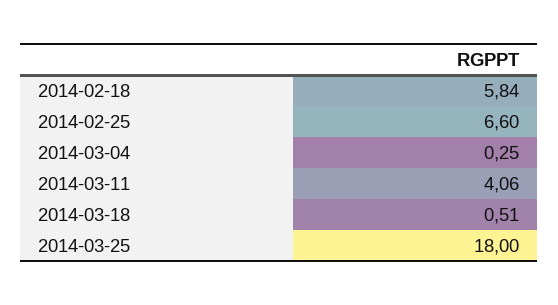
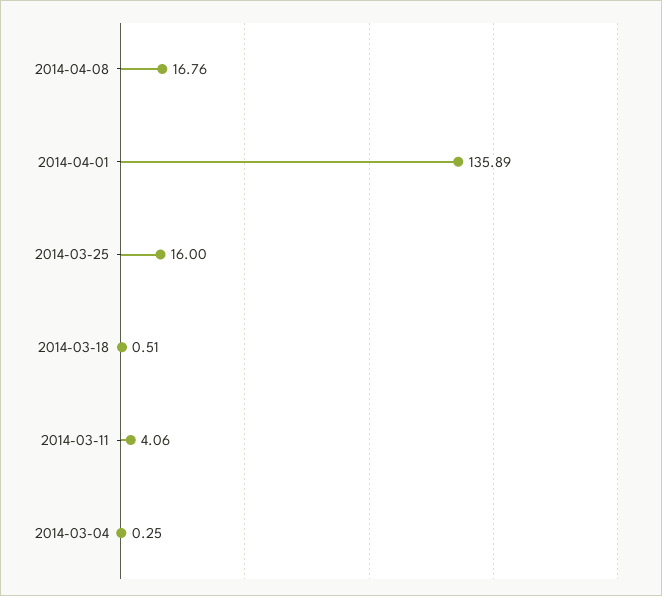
2014-02-18: 5.84 -> none
2014-02-25: 6.6 -> none
2014-03-25: 18 -> 16
2014-04-08: none -> 16.76
2014-04-01: none -> 135.89

